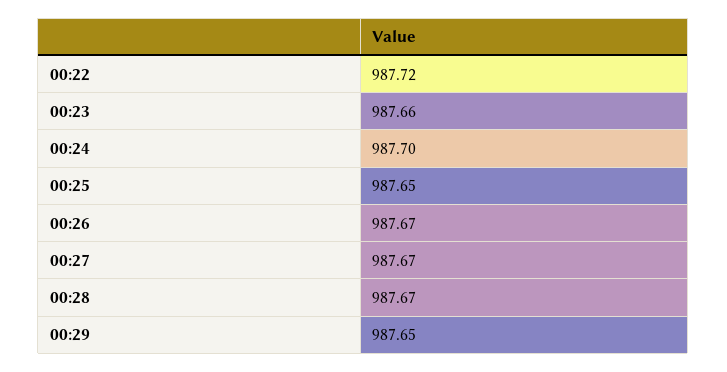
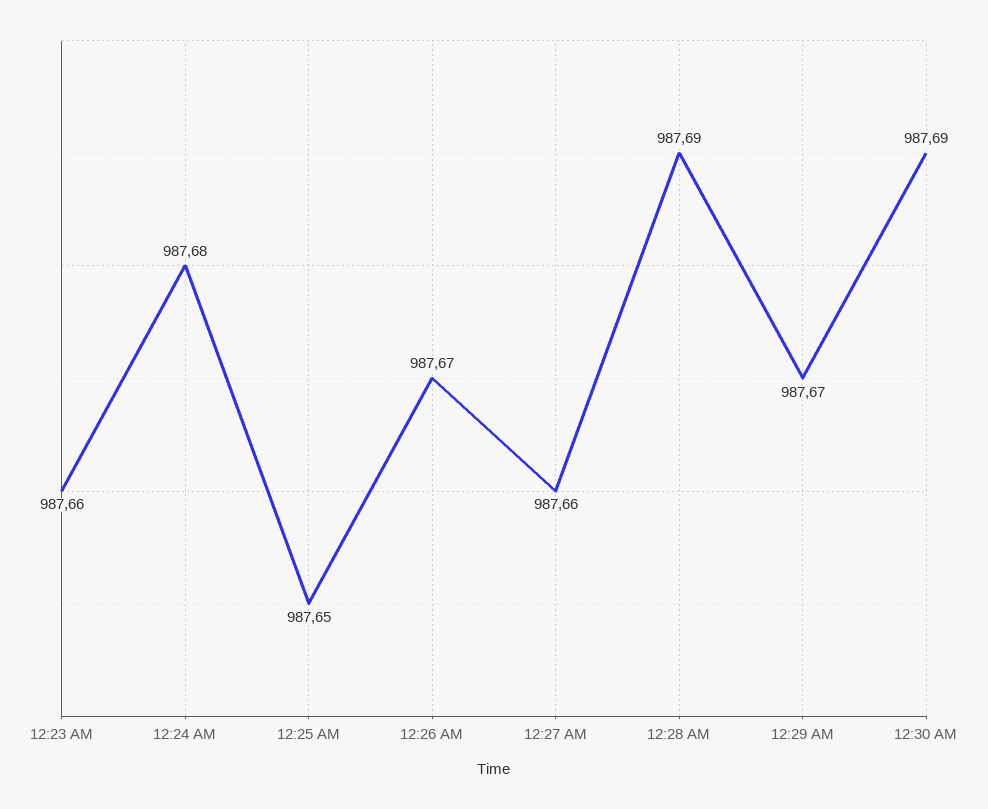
00:22: 987.72 -> none
00:24: 987.7 -> 987.68
00:27: 987.67 -> 987.66
00:28: 987.67 -> 987.69
00:29: 987.65 -> 987.67
12:30 AM: none -> 987.69

